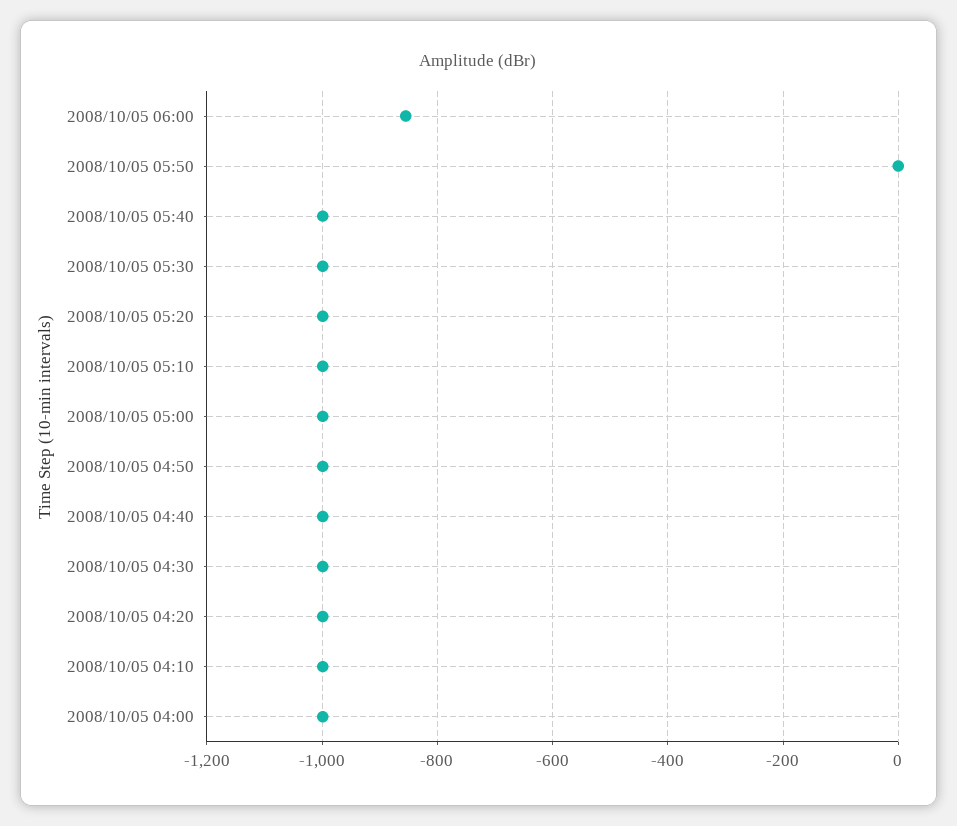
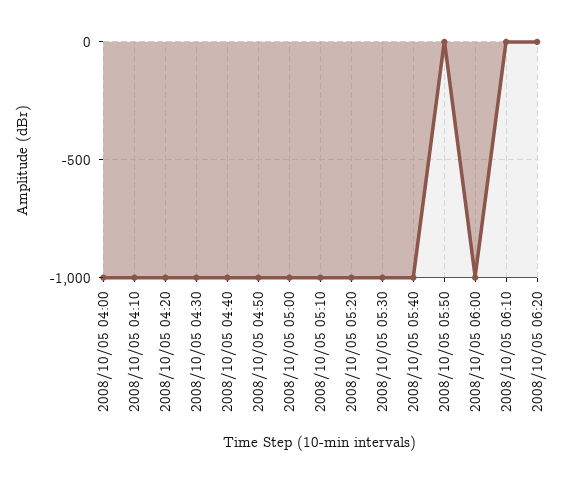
2008/10/05 06:00: -860 -> -1000
2008/10/05 06:10: none -> 0
2008/10/05 06:20: none -> 0

